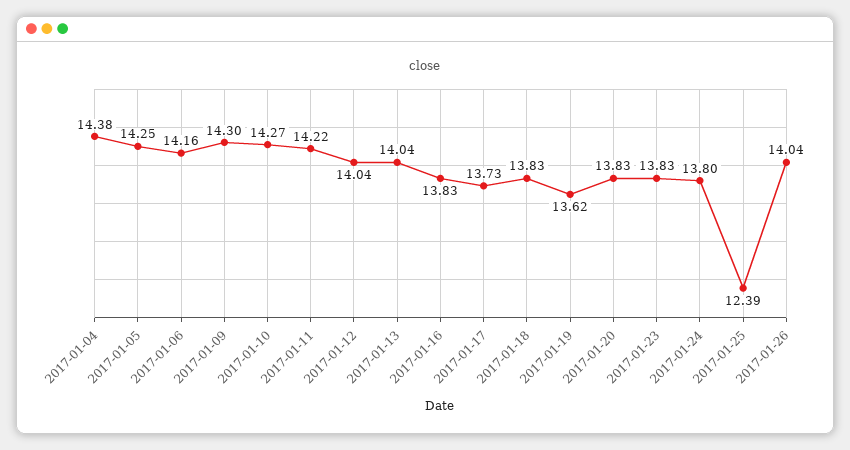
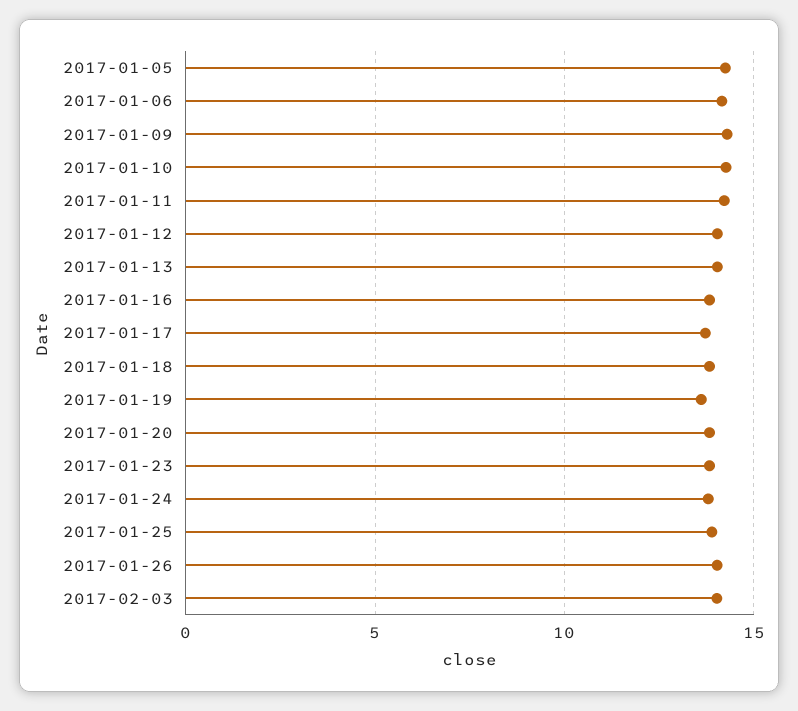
2017-01-04: 14.38 -> none
2017-01-25: 12.39 -> 14
2017-02-03: none -> 14

